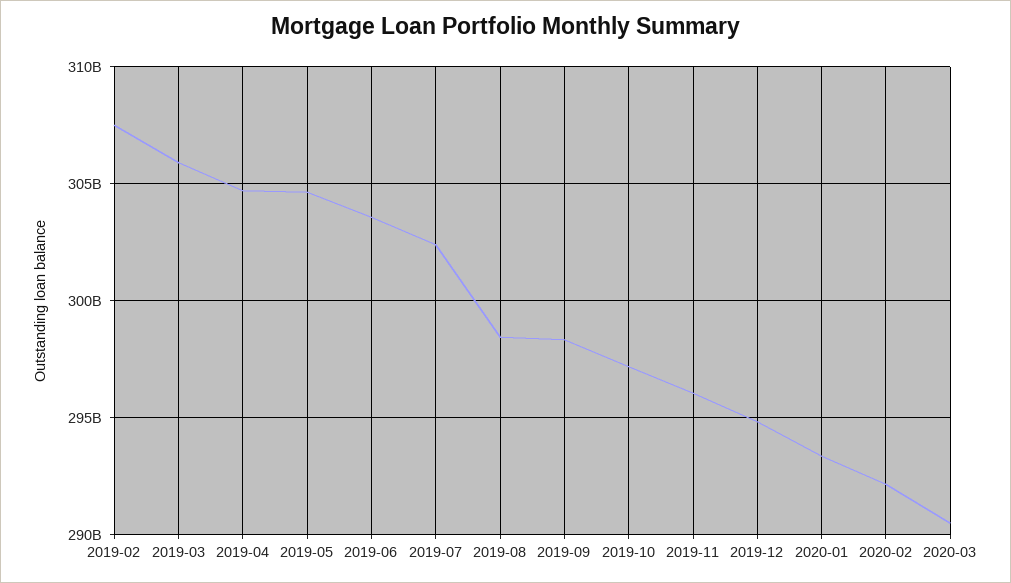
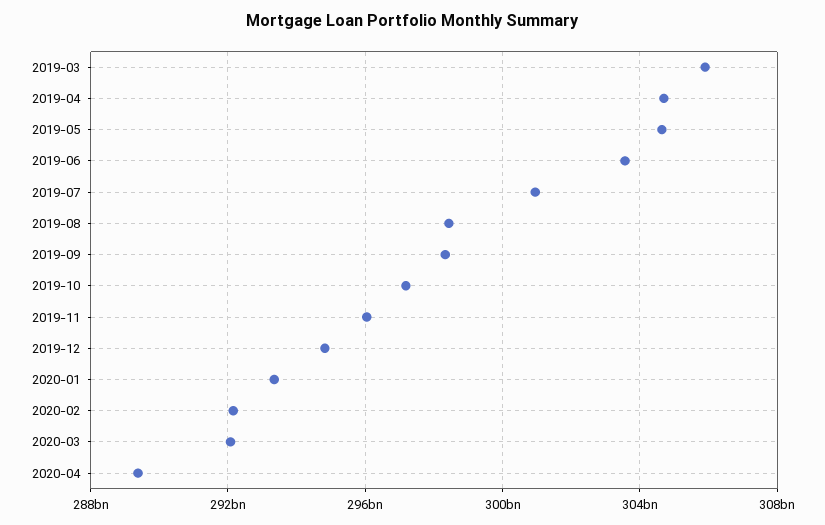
2019-02: 307500000000 -> none
2019-07: 302500000000 -> 301000000000
2020-03: 290500000000 -> 292000000000
2020-04: none -> 289500000000

